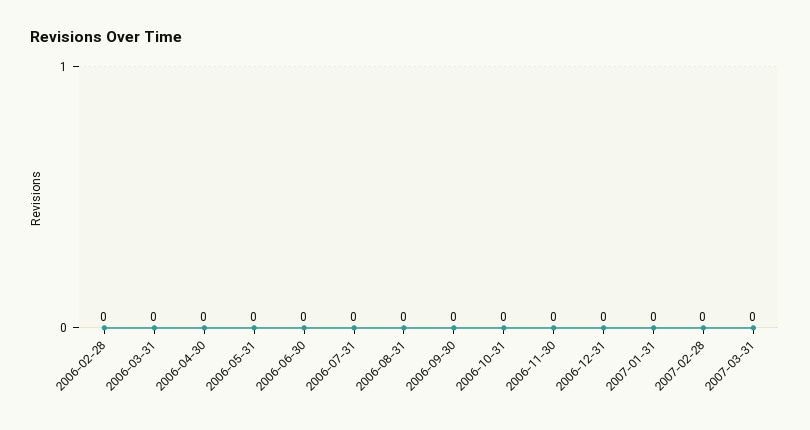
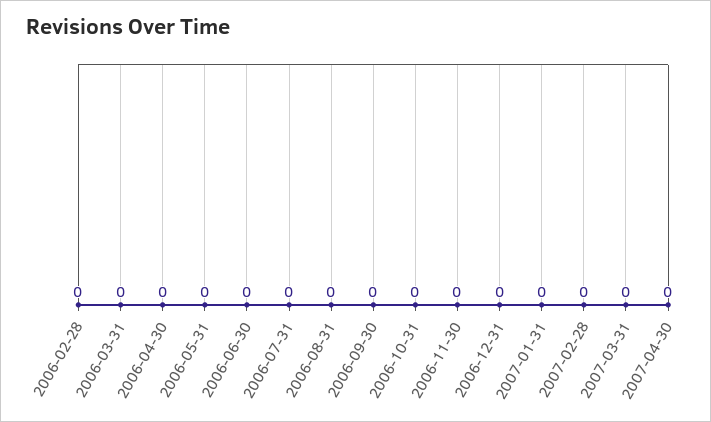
2007-04-30: none -> 0

